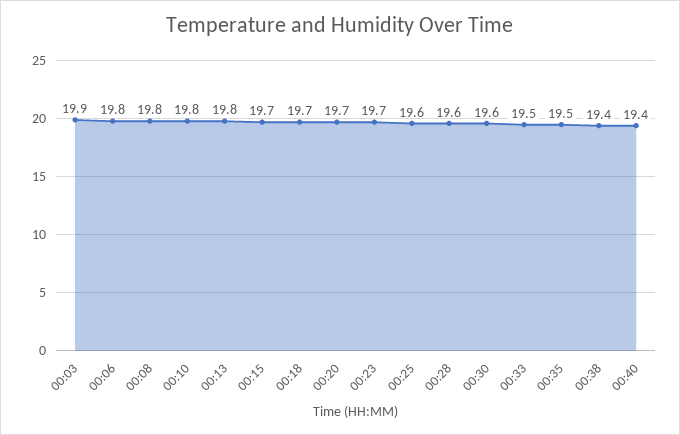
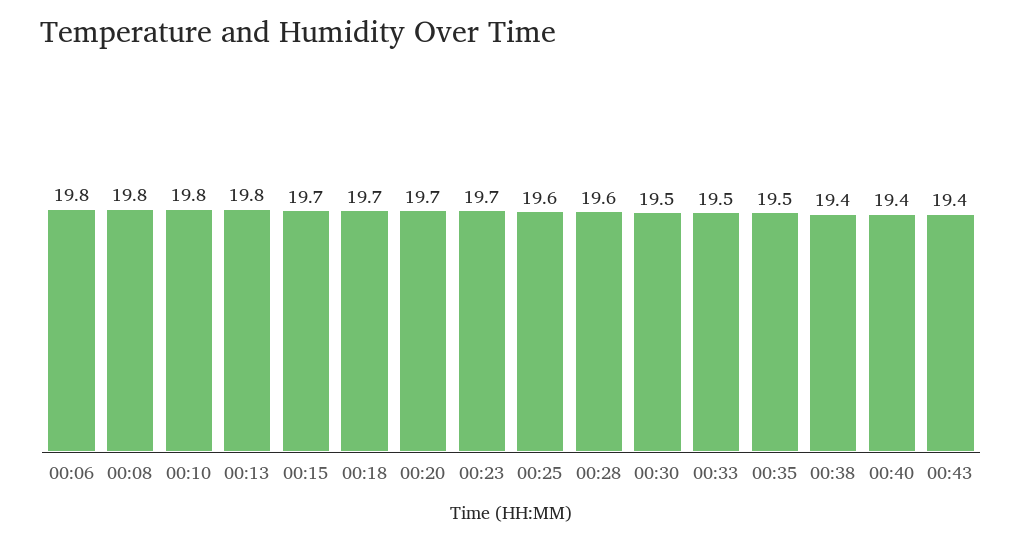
00:03: 19.9 -> none
00:30: 19.6 -> 19.5
00:43: none -> 19.4

